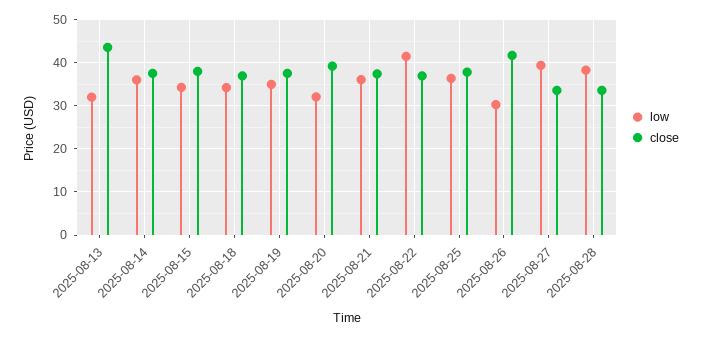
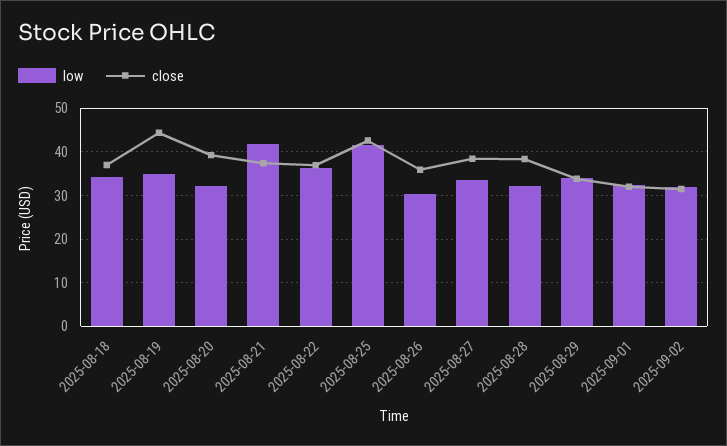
low, 2025-08-13: 32 -> none
close, 2025-08-13: 44 -> none
low, 2025-08-14: 36 -> none
close, 2025-08-14: 38 -> none
low, 2025-08-15: 34 -> none
close, 2025-08-15: 38 -> none
close, 2025-08-19: 38 -> 44
low, 2025-08-21: 36 -> 42
low, 2025-08-22: 42 -> 36
low, 2025-08-25: 36 -> 42
close, 2025-08-25: 38 -> 42
close, 2025-08-26: 42 -> 36
low, 2025-08-27: 40 -> 34
close, 2025-08-27: 34 -> 38
low, 2025-08-28: 38 -> 32
close, 2025-08-28: 34 -> 38
low, 2025-08-29: none -> 34
close, 2025-08-29: none -> 34
low, 2025-09-01: none -> 32
close, 2025-09-01: none -> 32
low, 2025-09-02: none -> 32
close, 2025-09-02: none -> 32

